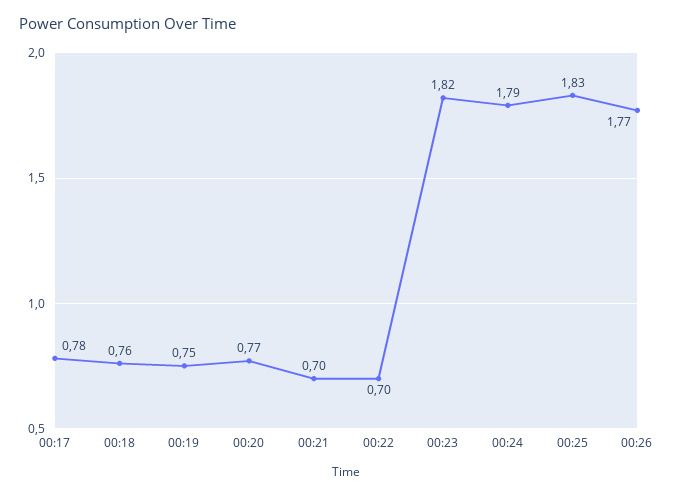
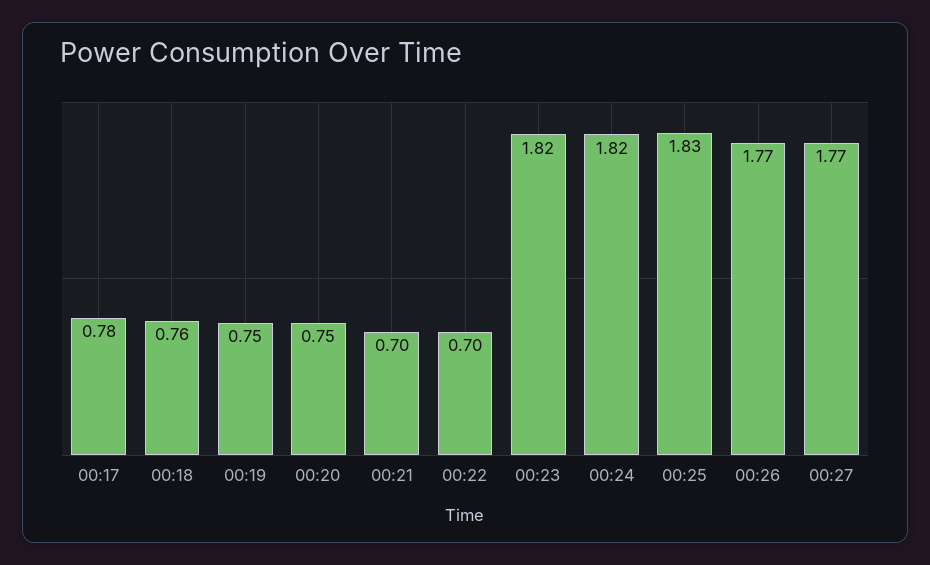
00:20: 0.77 -> 0.75
00:24: 1.79 -> 1.82
00:27: none -> 1.77

